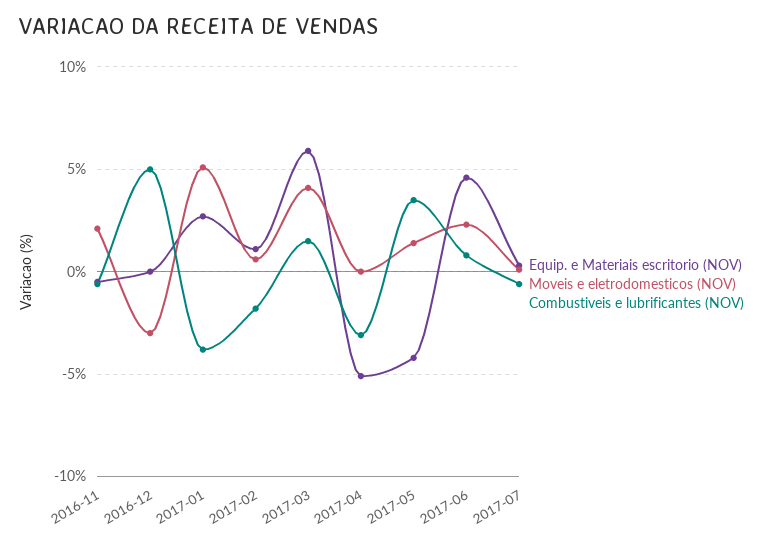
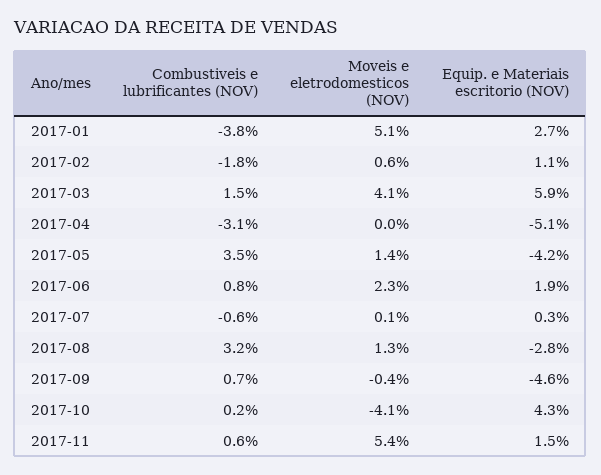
Equip. e Materiais escritorio (NOV), 2016-11: -0.5 -> none
Moveis e eletrodomesticos (NOV), 2016-11: 2 -> none
Combustiveis e lubrificantes (NOV), 2016-11: -0.5 -> none
Equip. e Materiais escritorio (NOV), 2016-12: 0 -> none
Moveis e eletrodomesticos (NOV), 2016-12: -3 -> none
Combustiveis e lubrificantes (NOV), 2016-12: 5 -> none
Equip. e Materiais escritorio (NOV), 2017-06: 4.5 -> 1.9
Combustiveis e lubrificantes (NOV), 2017-08: none -> 3.2
Moveis e eletrodomesticos (NOV), 2017-08: none -> 1.3
Equip. e Materiais escritorio (NOV), 2017-08: none -> -2.8
Combustiveis e lubrificantes (NOV), 2017-09: none -> 0.7
Moveis e eletrodomesticos (NOV), 2017-09: none -> -0.4
Equip. e Materiais escritorio (NOV), 2017-09: none -> -4.6
Combustiveis e lubrificantes (NOV), 2017-10: none -> 0.2
Moveis e eletrodomesticos (NOV), 2017-10: none -> -4.1
Equip. e Materiais escritorio (NOV), 2017-10: none -> 4.3
Combustiveis e lubrificantes (NOV), 2017-11: none -> 0.6
Moveis e eletrodomesticos (NOV), 2017-11: none -> 5.4
Equip. e Materiais escritorio (NOV), 2017-11: none -> 1.5

